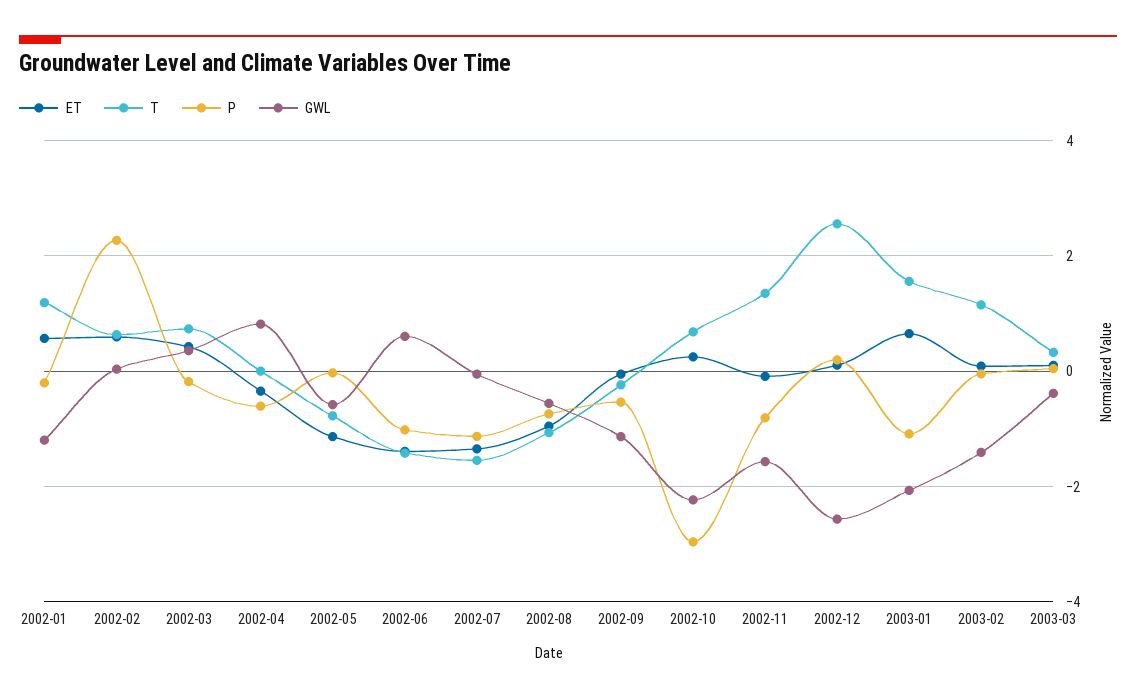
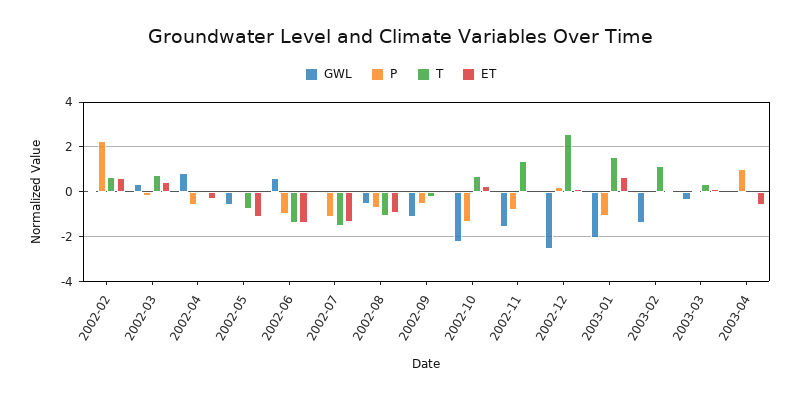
ET, 2002-01: 0.6 -> none
T, 2002-01: 1.2 -> none
P, 2002-01: -0.2 -> none
GWL, 2002-01: -1.2 -> none
P, 2002-10: -3 -> -1.5
GWL, 2003-04: none -> 0
P, 2003-04: none -> 1
T, 2003-04: none -> 0
ET, 2003-04: none -> -0.5

